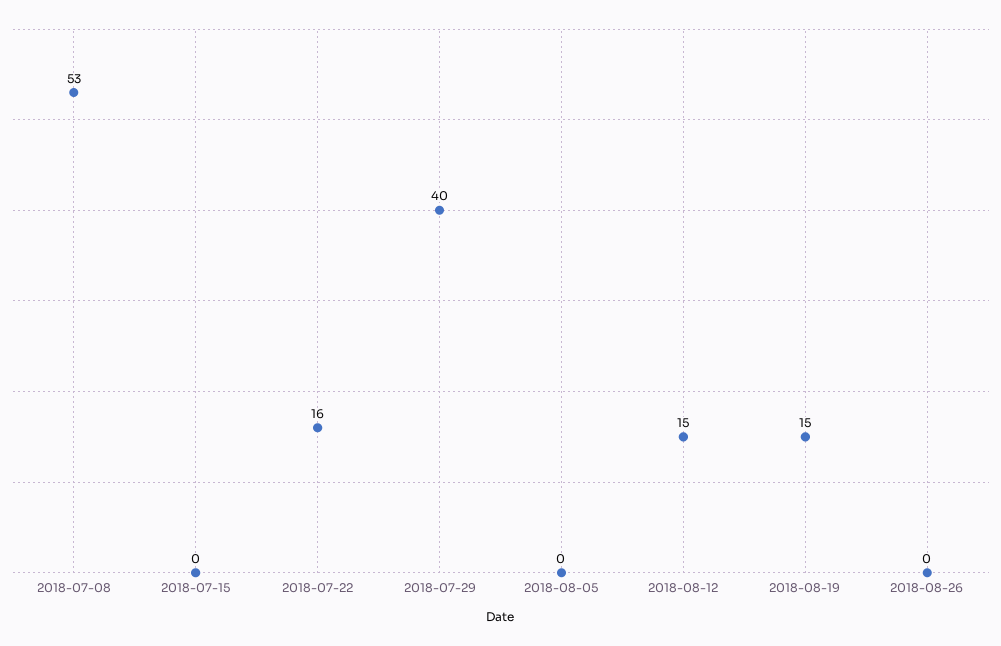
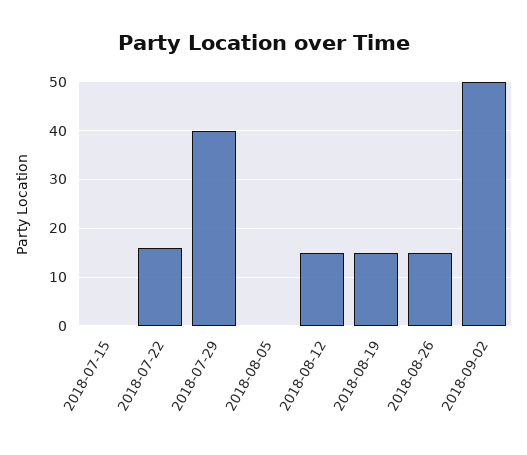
2018-07-08: 53 -> none
2018-08-26: 0 -> 15
2018-09-02: none -> 50

